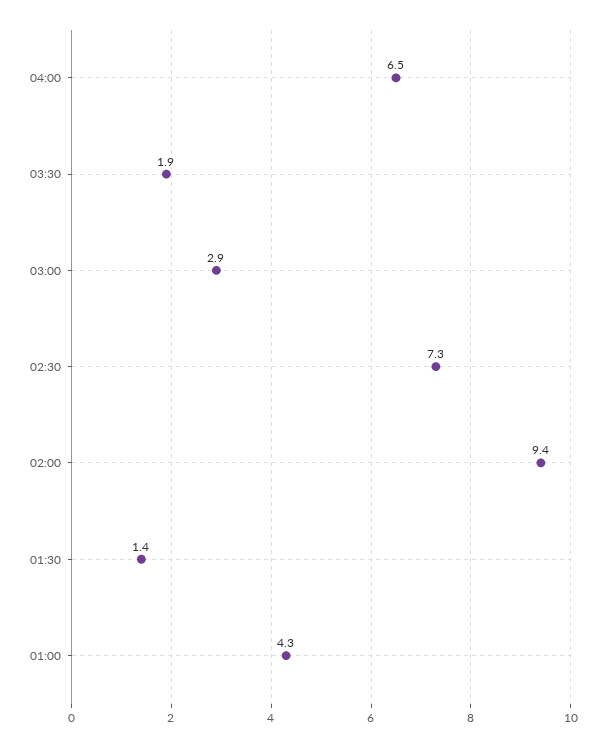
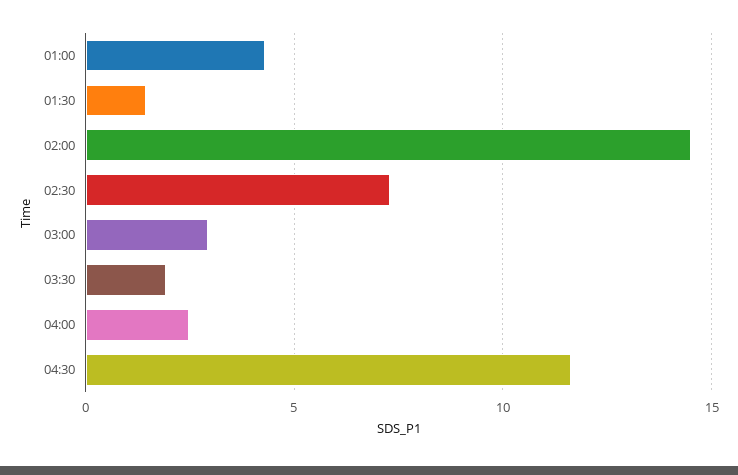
04:00: 6.5 -> 2.5
02:00: 9.4 -> 14.5
04:30: none -> 11.5

